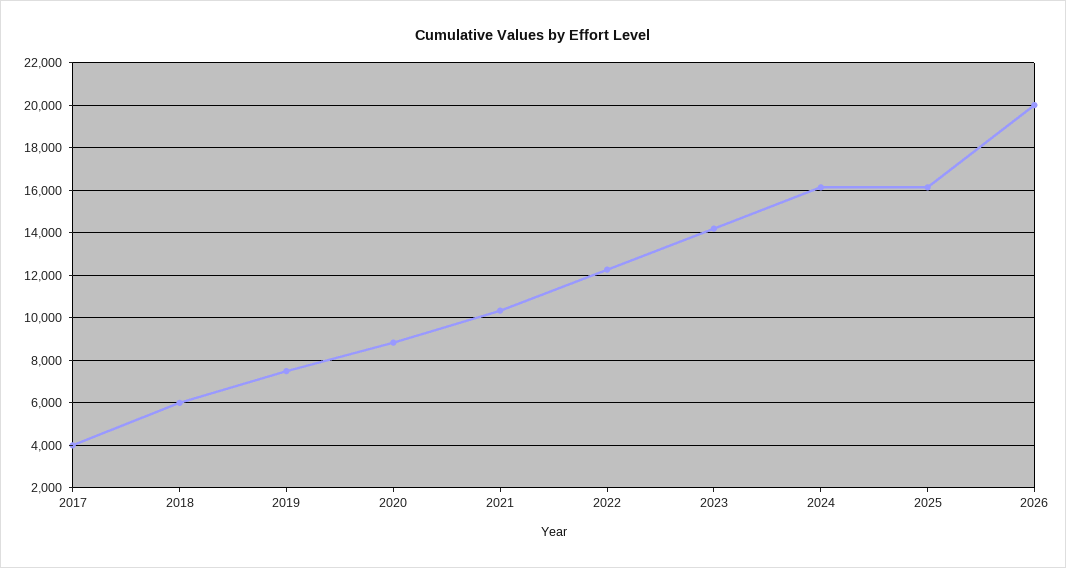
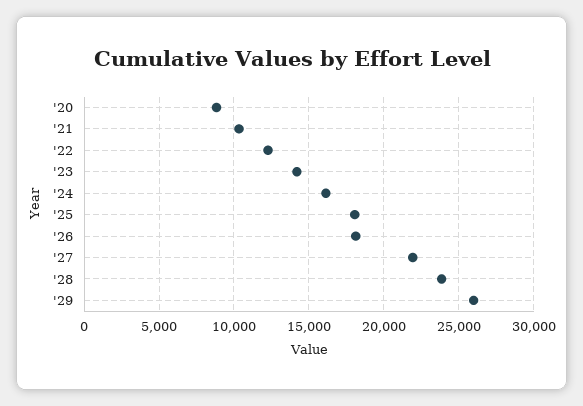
2017: 4000 -> none
2018: 6000 -> none
2019: 7500 -> none
2025: 16000 -> 18000
2026: 20000 -> 18000
'27: none -> 22000
'28: none -> 24000
'29: none -> 26000

